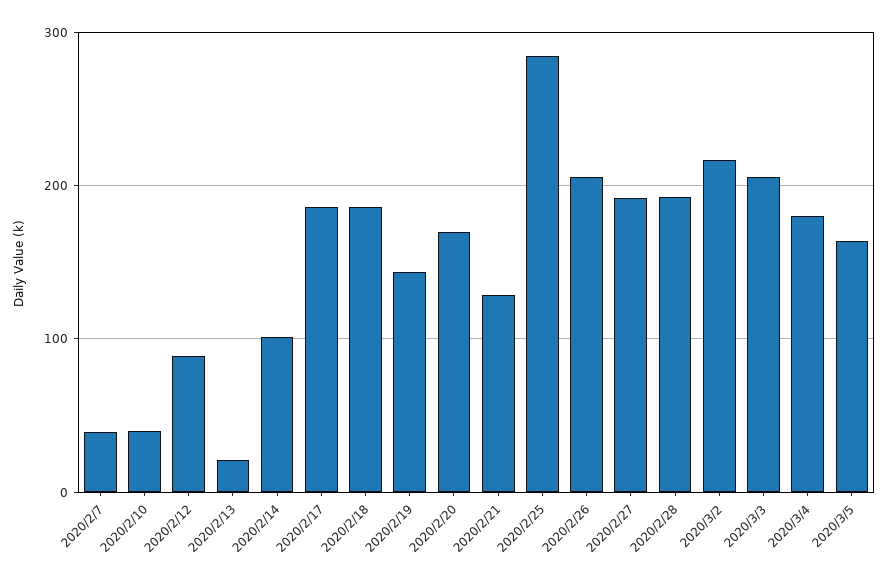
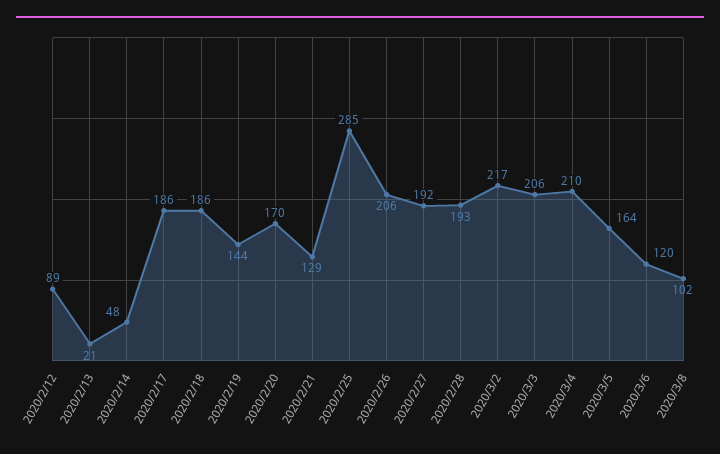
2020/2/7: 40 -> none
2020/2/10: 40 -> none
2020/2/14: 100 -> 48
2020/3/4: 180 -> 210
2020/3/6: none -> 120
2020/3/8: none -> 102

